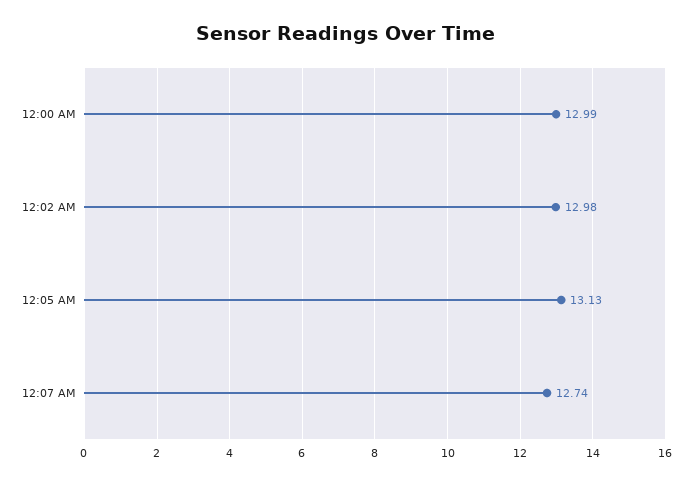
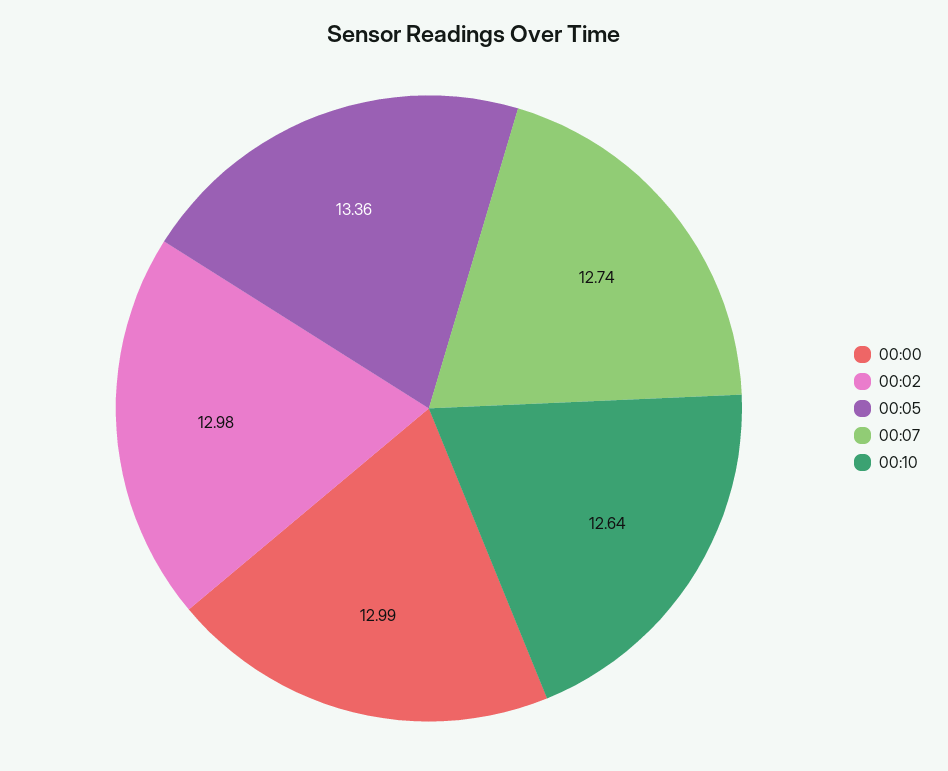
12:05 AM: 13.13 -> 13.36
00:10: none -> 12.64

